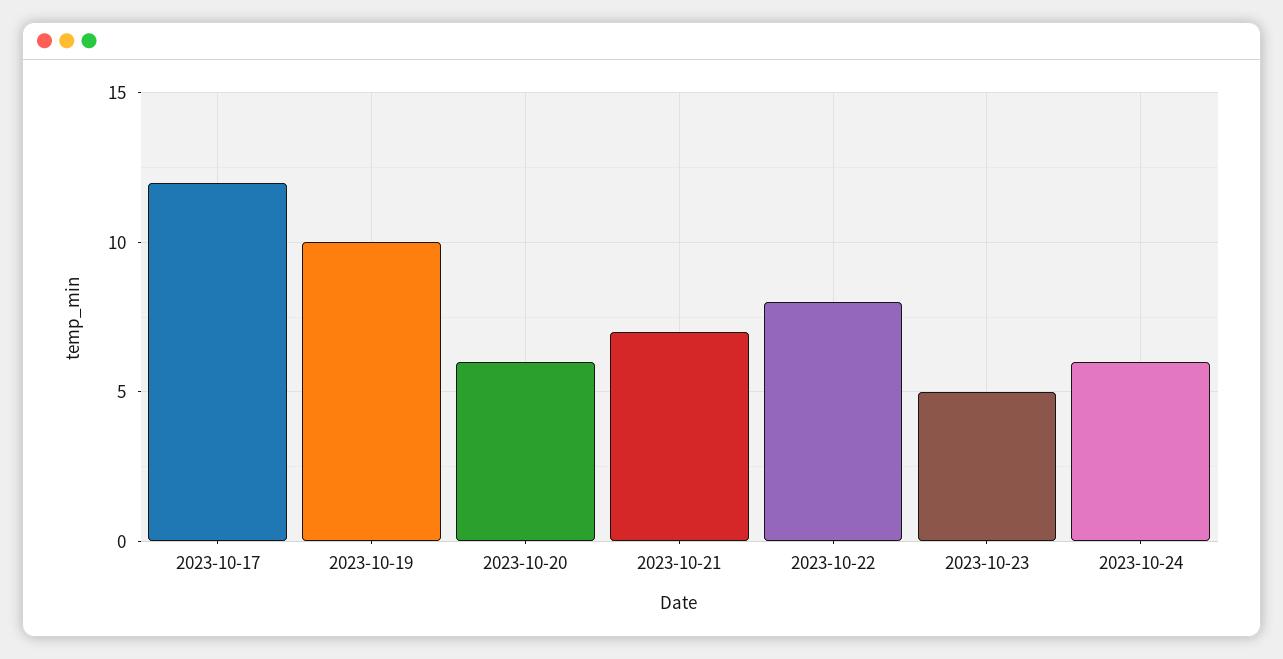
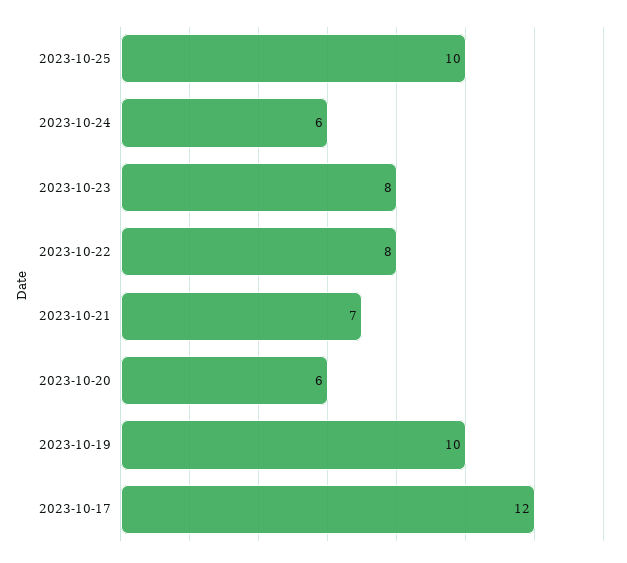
2023-10-23: 5 -> 8
2023-10-25: none -> 10

